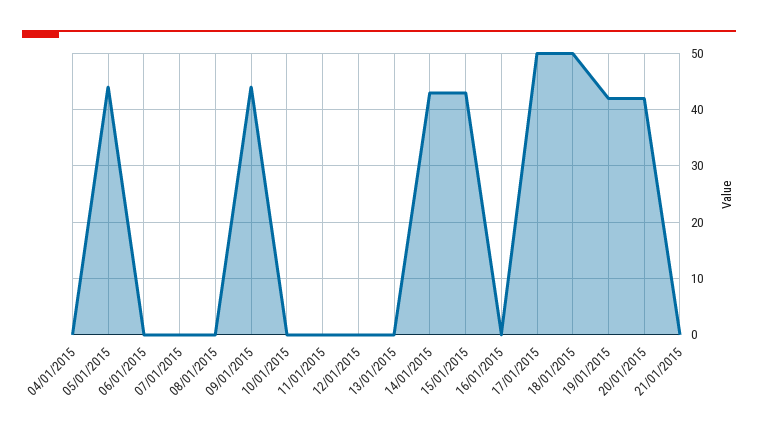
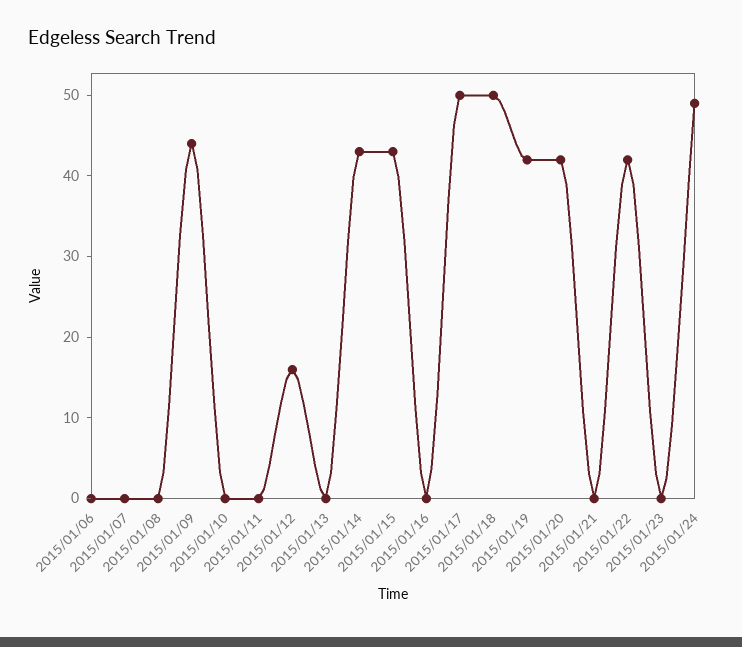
04/01/2015: 0 -> none
05/01/2015: 45 -> none
12/01/2015: 0 -> 16
2015/01/22: none -> 42
2015/01/23: none -> 0
2015/01/24: none -> 49

